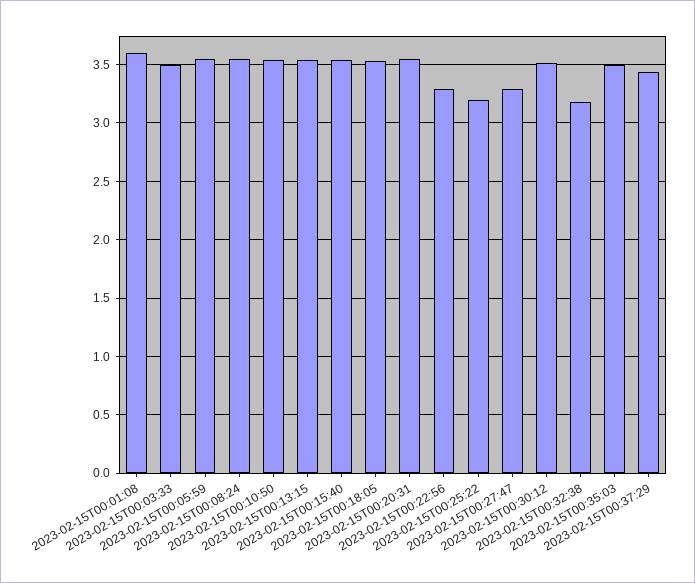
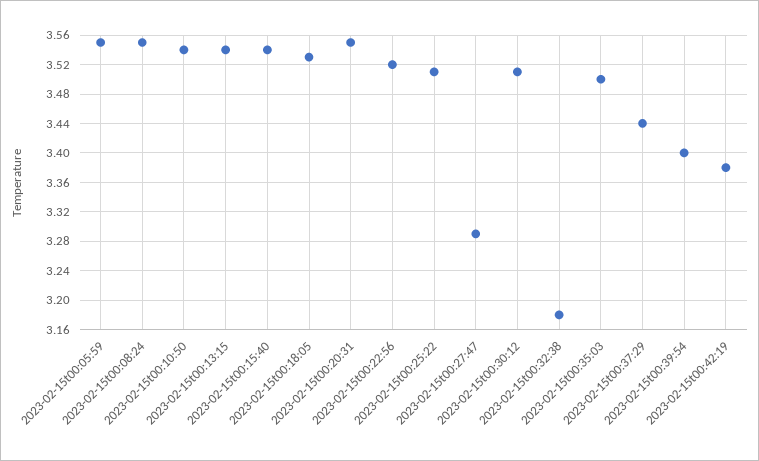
2023-02-15T00:01:08: 3.6 -> none
2023-02-15T00:03:33: 3.5 -> none
2023-02-15T00:22:56: 3.3 -> 3.52
2023-02-15T00:25:22: 3.2 -> 3.51
2023-02-15t00:39:54: none -> 3.4
2023-02-15t00:42:19: none -> 3.38

